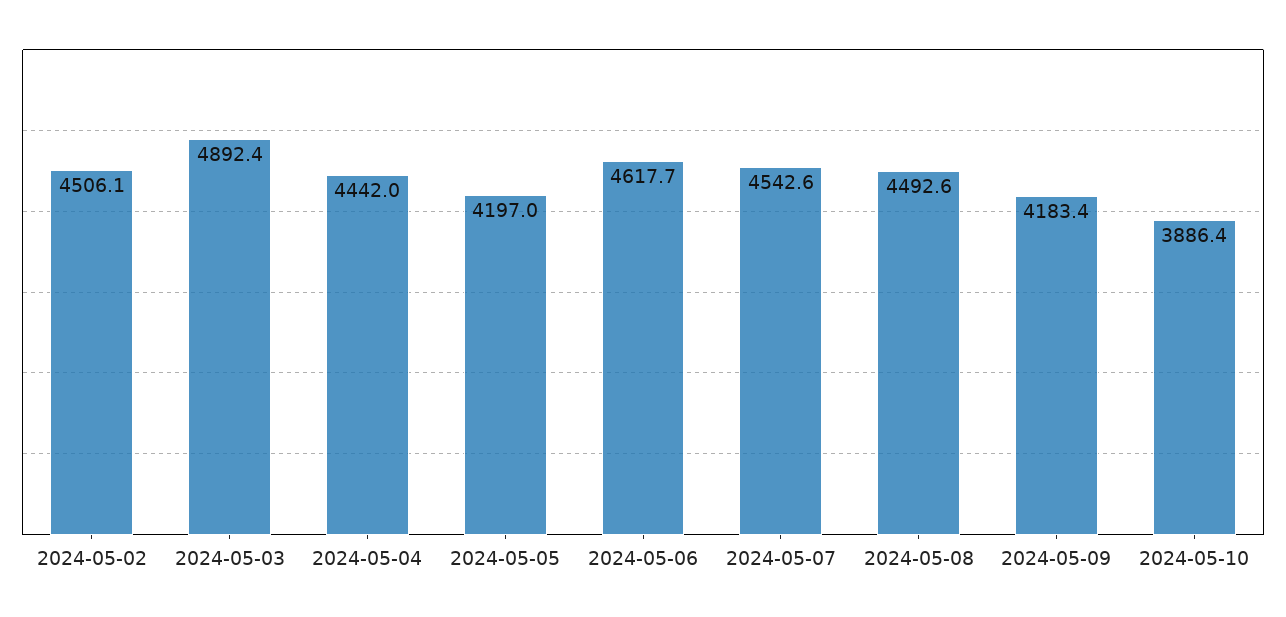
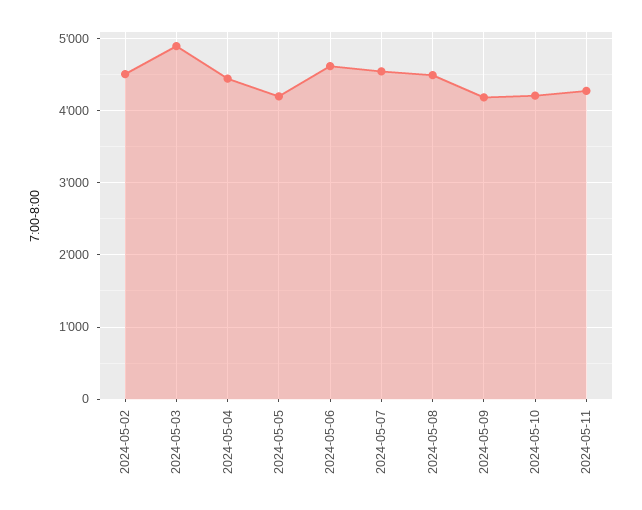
2024-05-10: 3886.4 -> 4200
2024-05-11: none -> 4300

